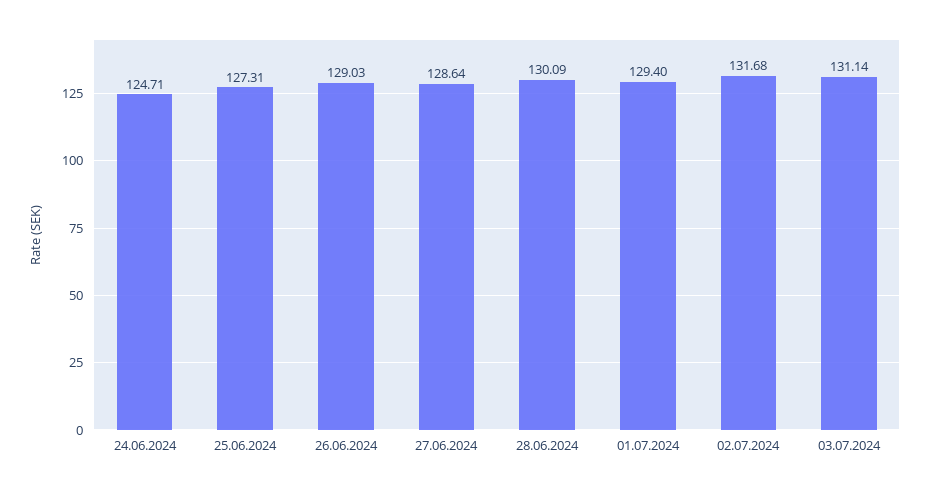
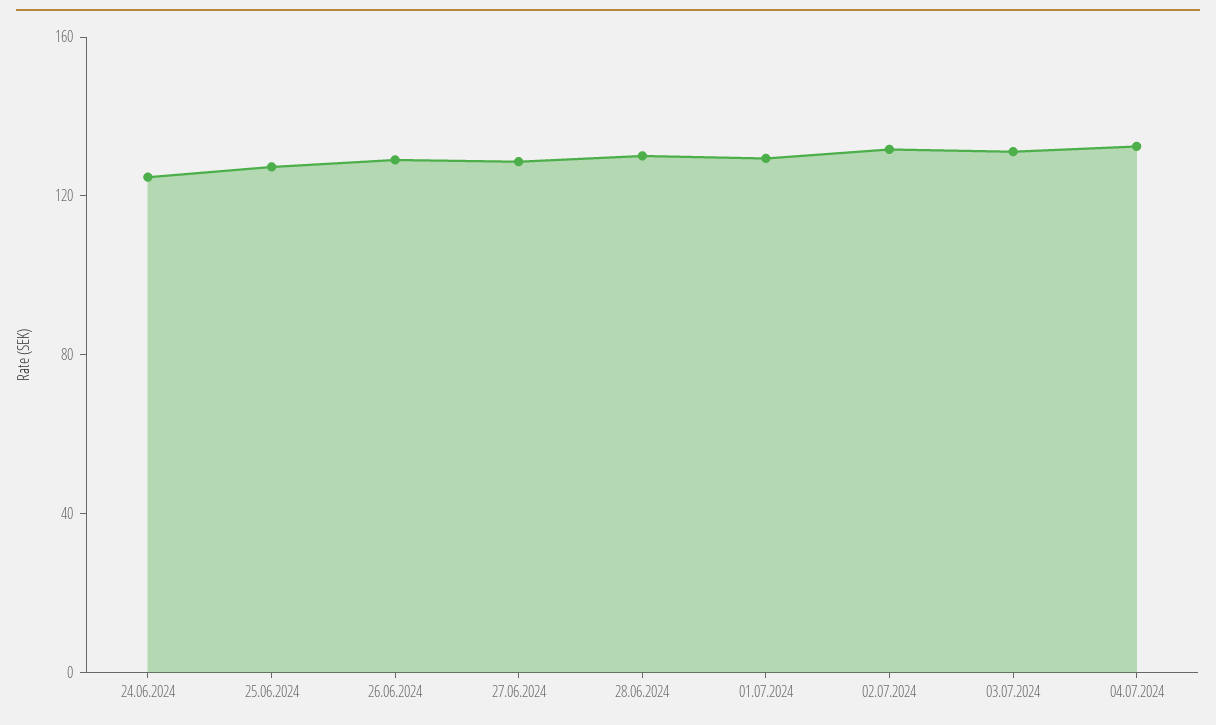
04.07.2024: none -> 130

